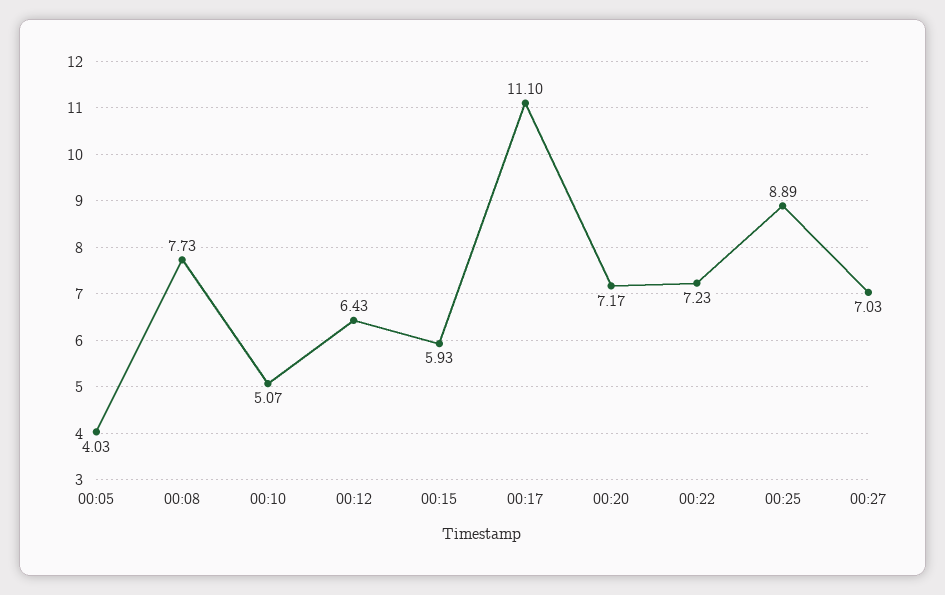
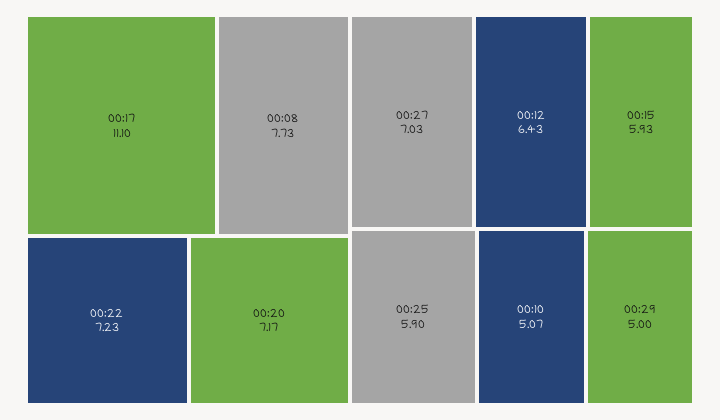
00:05: 4.03 -> none
00:25: 8.89 -> 5.9
00:29: none -> 5

